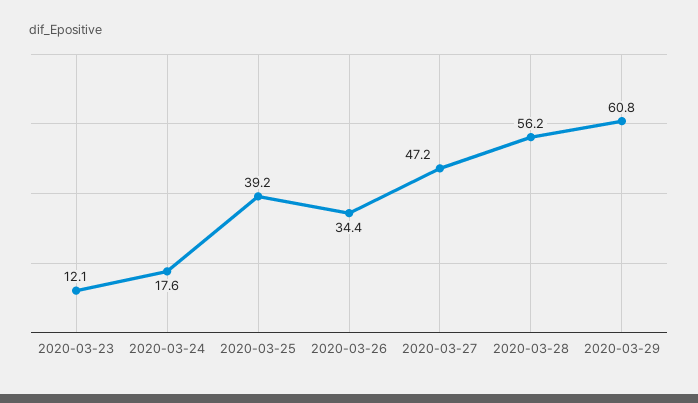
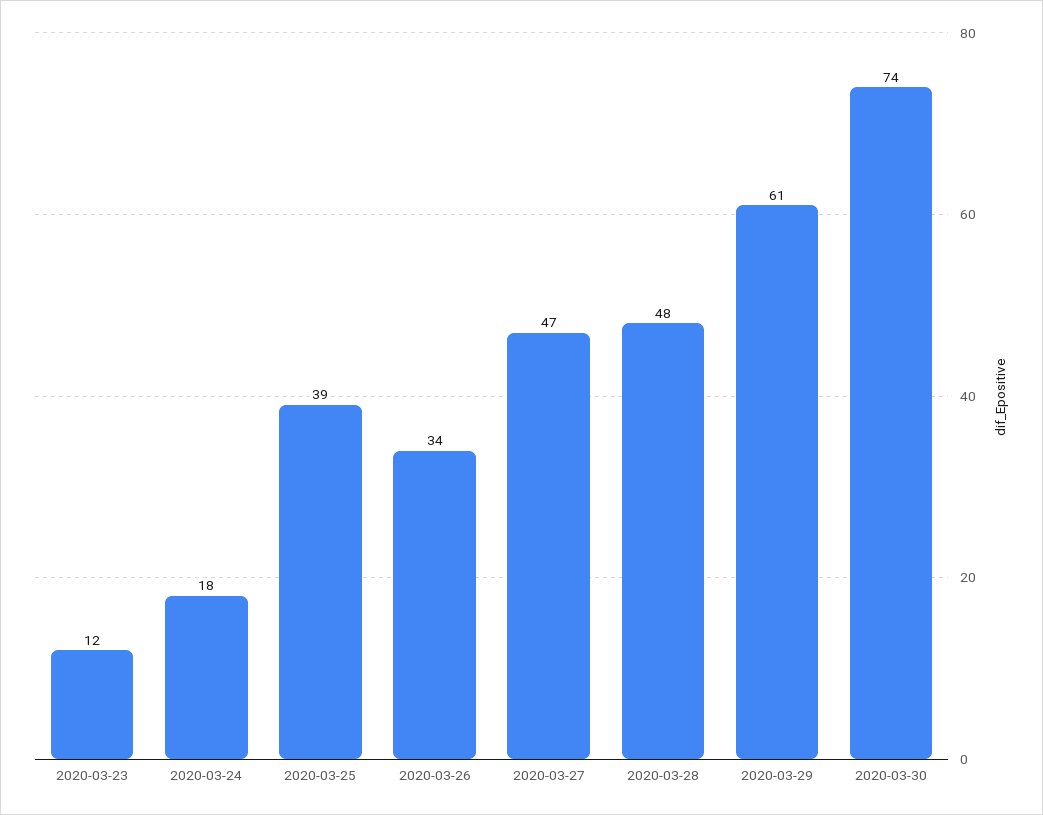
2020-03-28: 56.2 -> 48
2020-03-30: none -> 74

